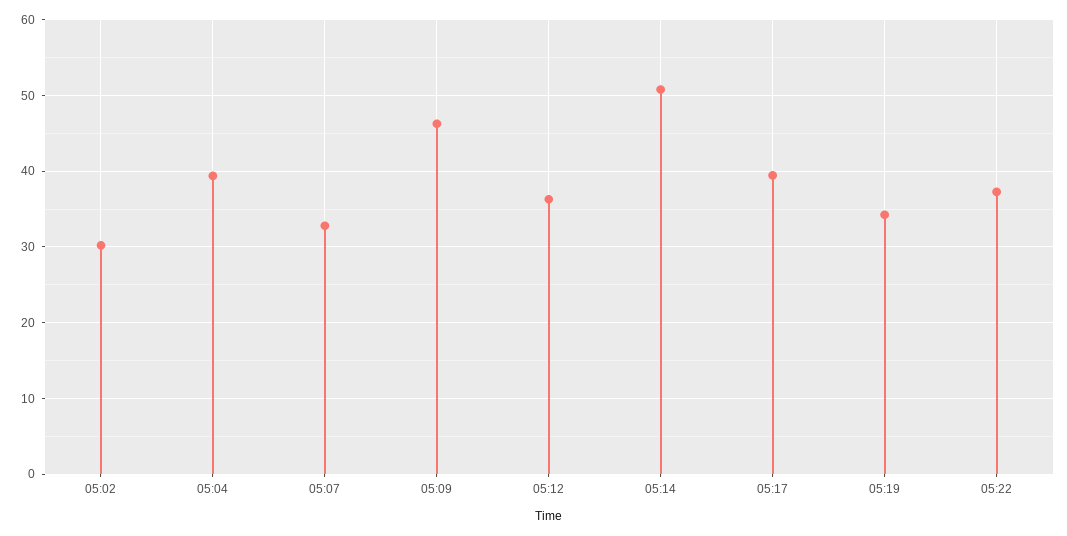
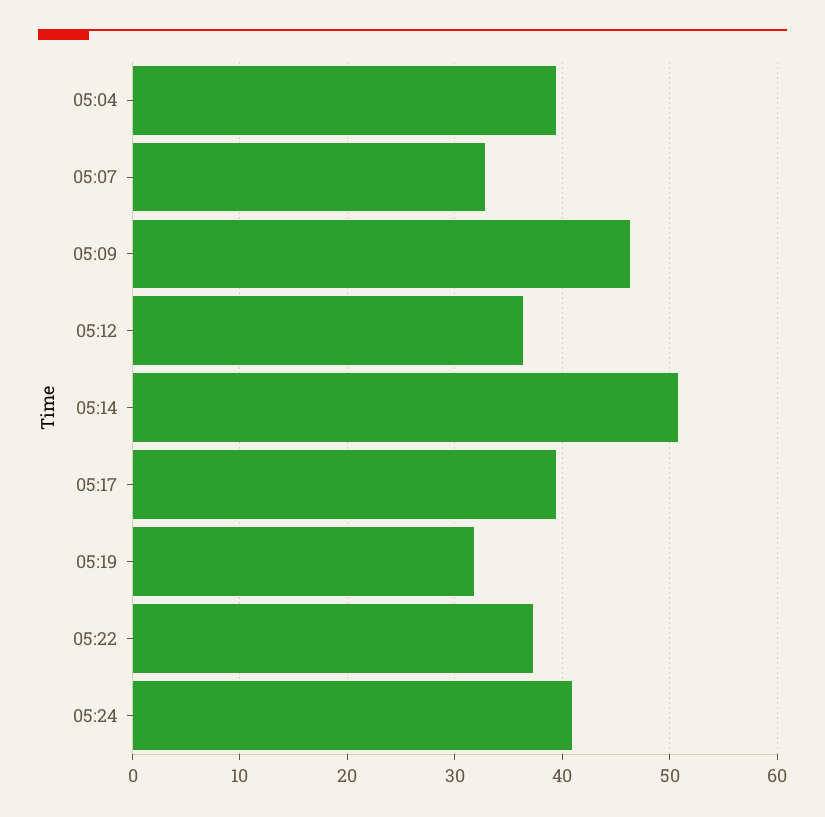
05:02: 30 -> none
05:19: 34 -> 32
05:24: none -> 41

